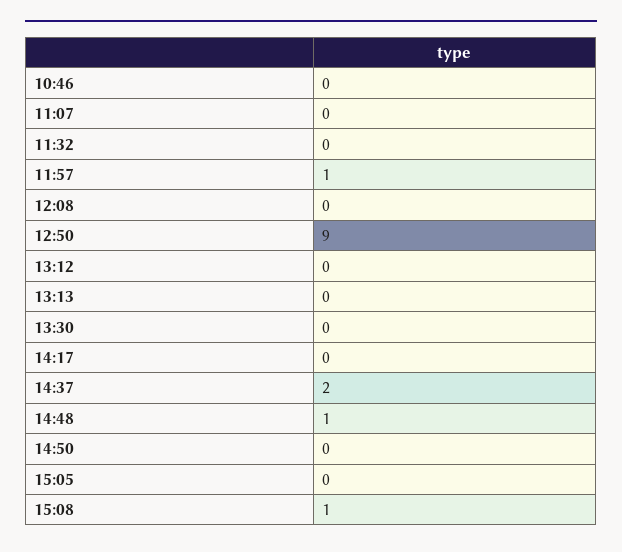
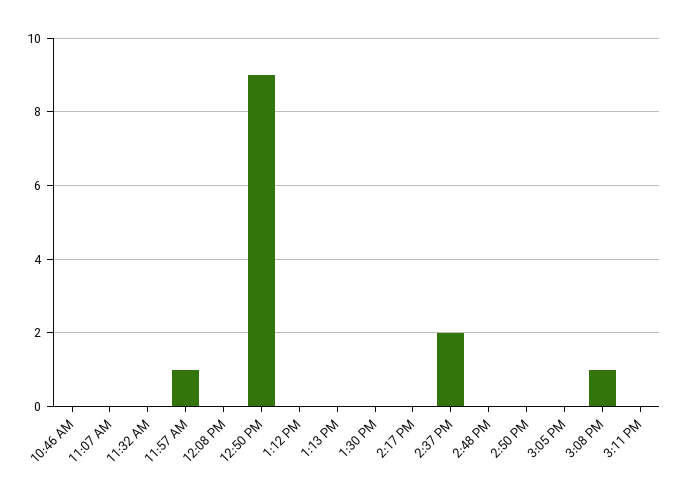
14:48: 1 -> 0
3:11 PM: none -> 0

